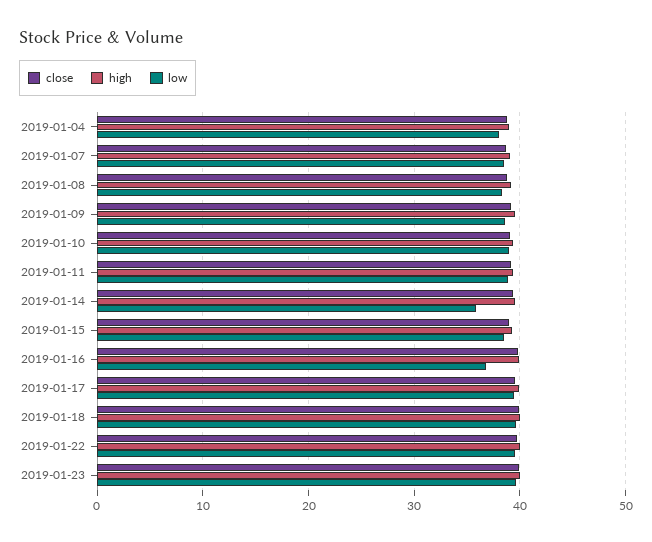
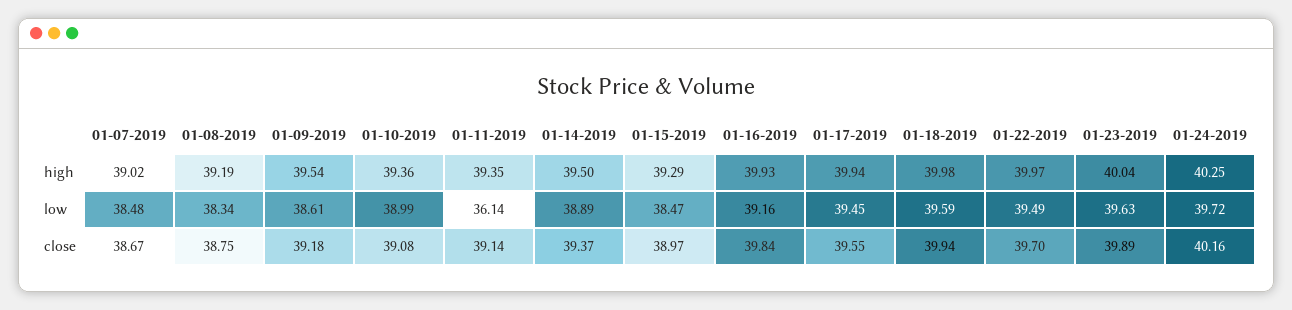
close, 2019-01-04: 39 -> none
high, 2019-01-04: 39 -> none
low, 2019-01-04: 38 -> none
low, 2019-01-11: 39 -> 36.14
low, 2019-01-14: 36 -> 38.89
low, 2019-01-16: 37 -> 39.16
high, 01-24-2019: none -> 40.25
low, 01-24-2019: none -> 39.72
close, 01-24-2019: none -> 40.16

